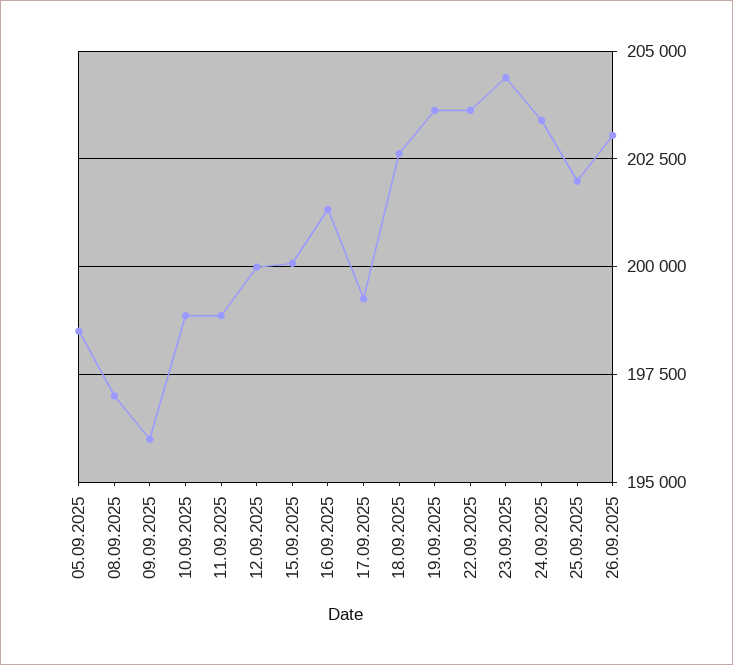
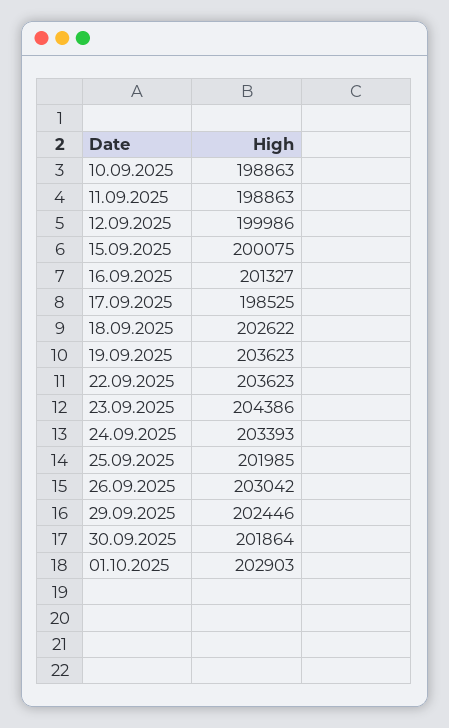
05.09.2025: 198500 -> none
08.09.2025: 197000 -> none
09.09.2025: 196000 -> none
17.09.2025: 199250 -> 198525
29.09.2025: none -> 202446
30.09.2025: none -> 201864
01.10.2025: none -> 202903

